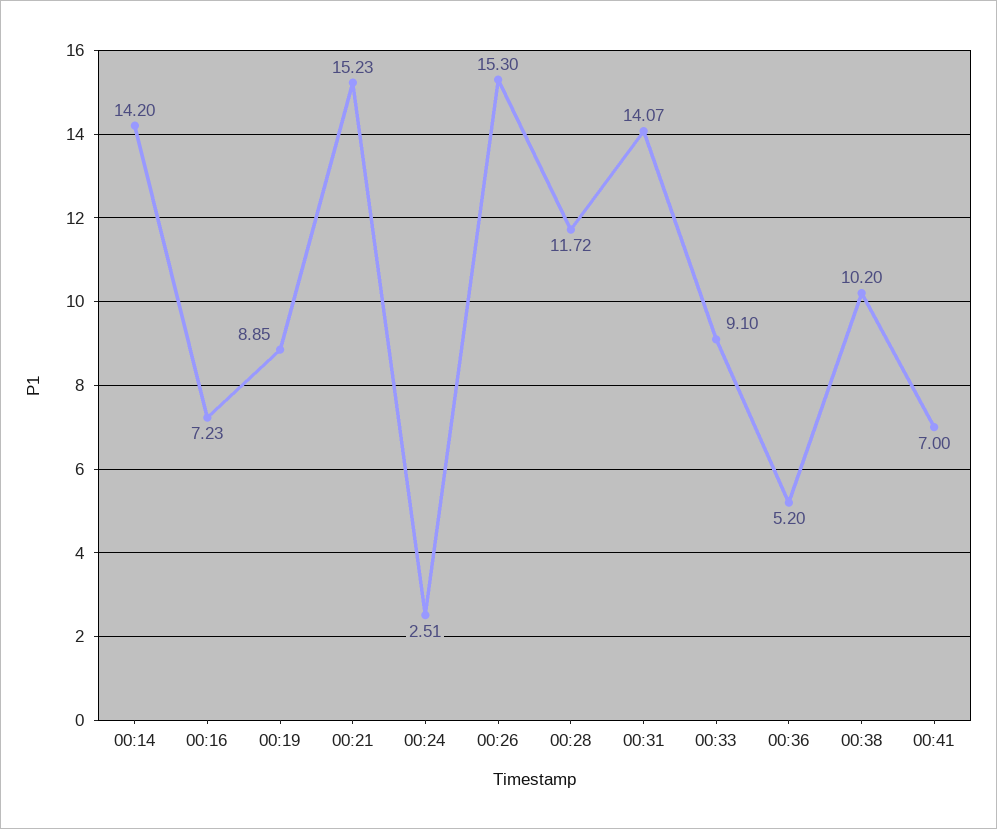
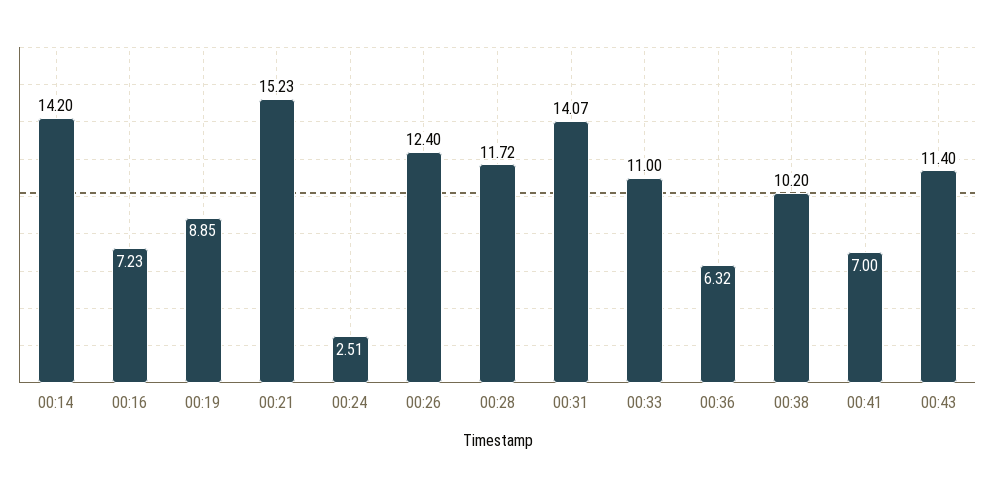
00:26: 15.3 -> 12.4
00:33: 9.1 -> 11
00:36: 5.2 -> 6.32
00:43: none -> 11.4

